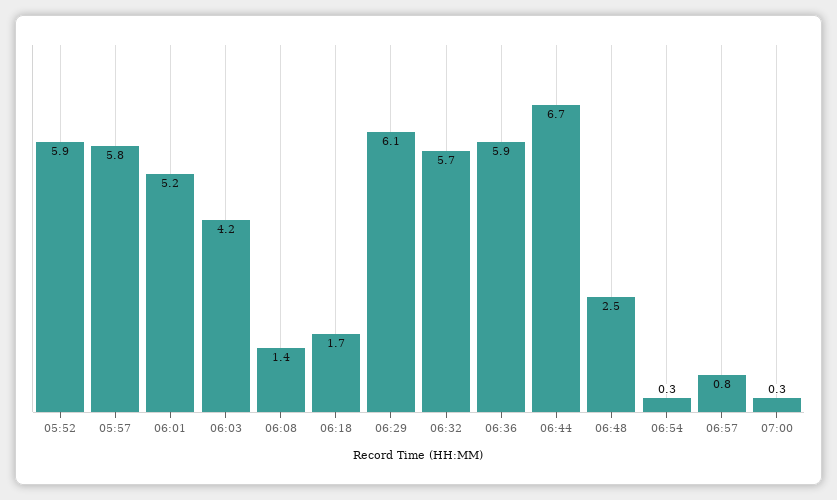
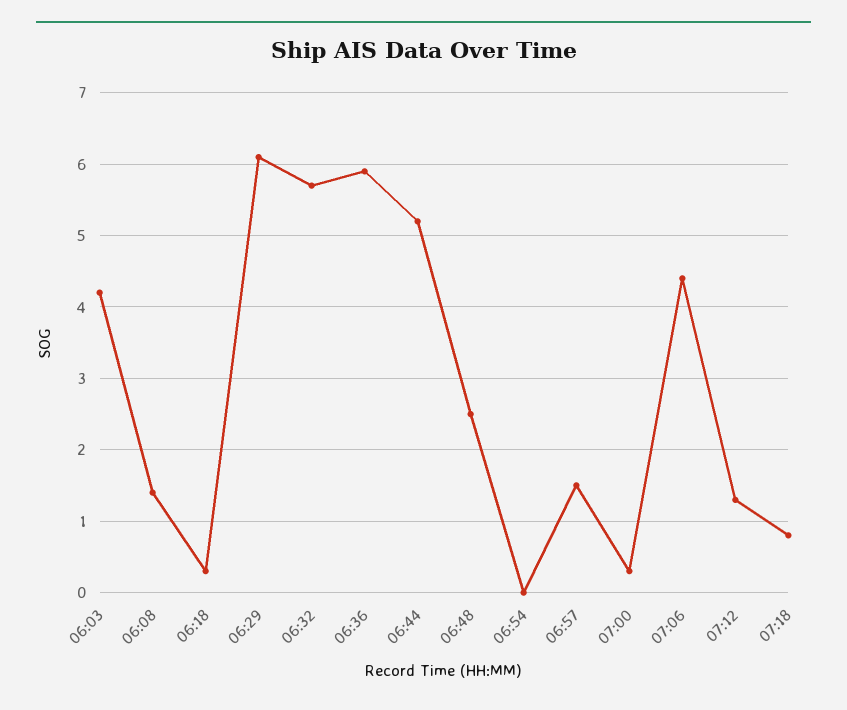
05:52: 5.9 -> none
05:57: 5.8 -> none
06:01: 5.2 -> none
06:18: 1.7 -> 0.3
06:44: 6.7 -> 5.2
06:54: 0.3 -> 0
06:57: 0.8 -> 1.5
07:06: none -> 4.4
07:12: none -> 1.3
07:18: none -> 0.8

